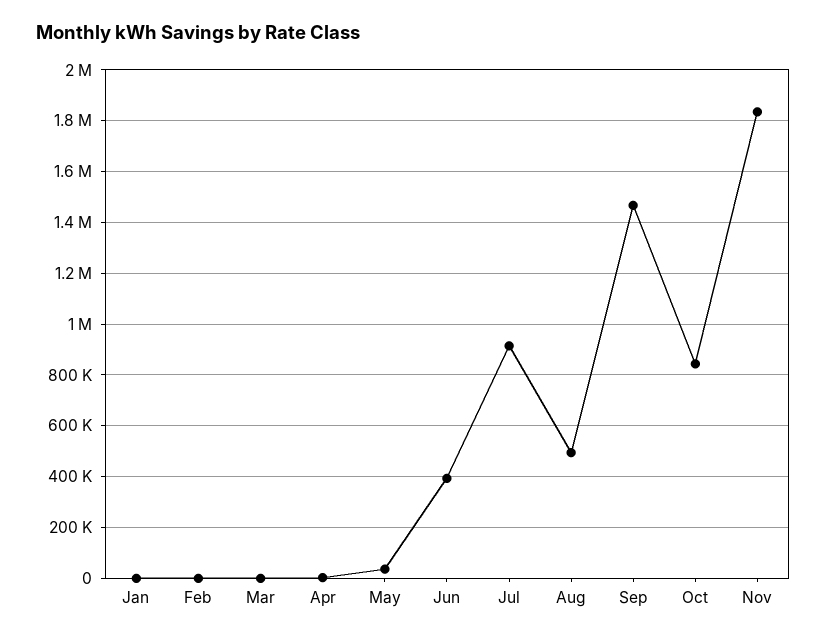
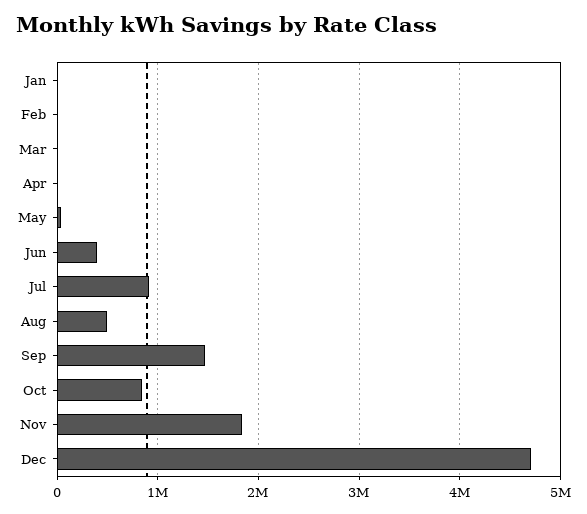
Dec: none -> 4700000

